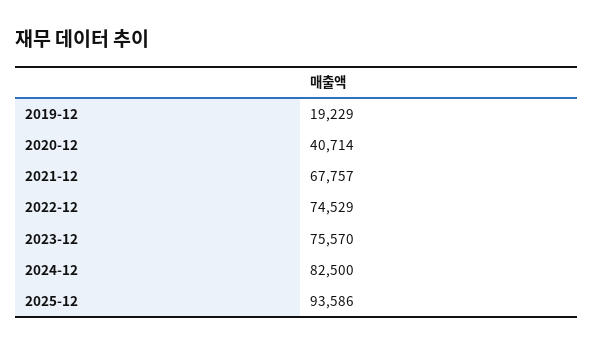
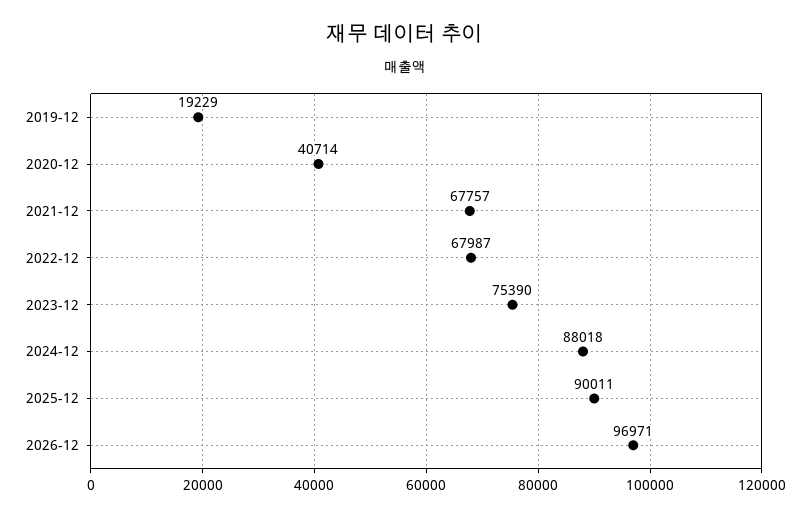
2022-12: 74529 -> 67987
2023-12: 75570 -> 75390
2024-12: 82500 -> 88018
2025-12: 93586 -> 90011
2026-12: none -> 96971

